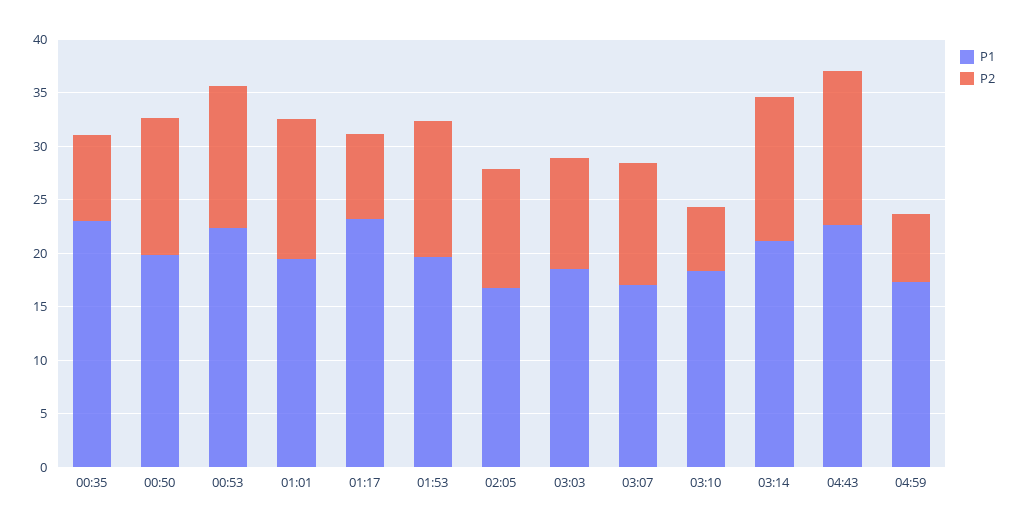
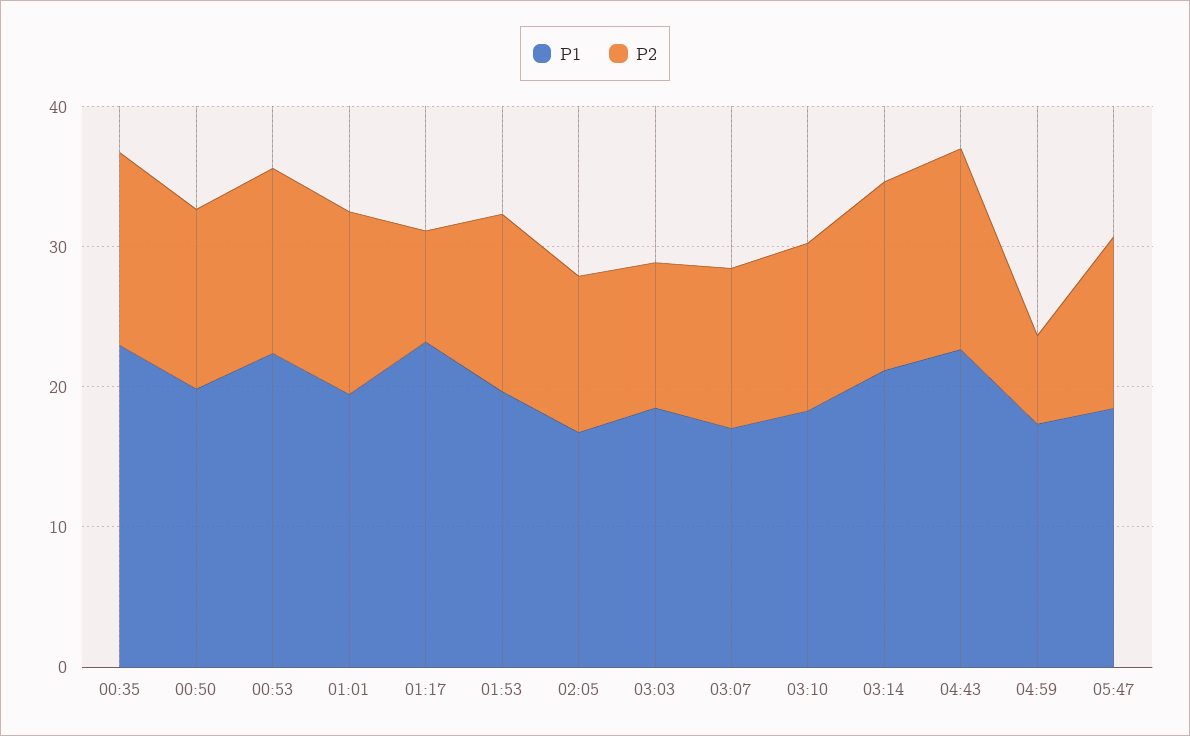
P2, 00:35: 8 -> 14
P2, 03:10: 6 -> 12
P1, 05:47: none -> 18
P2, 05:47: none -> 12

